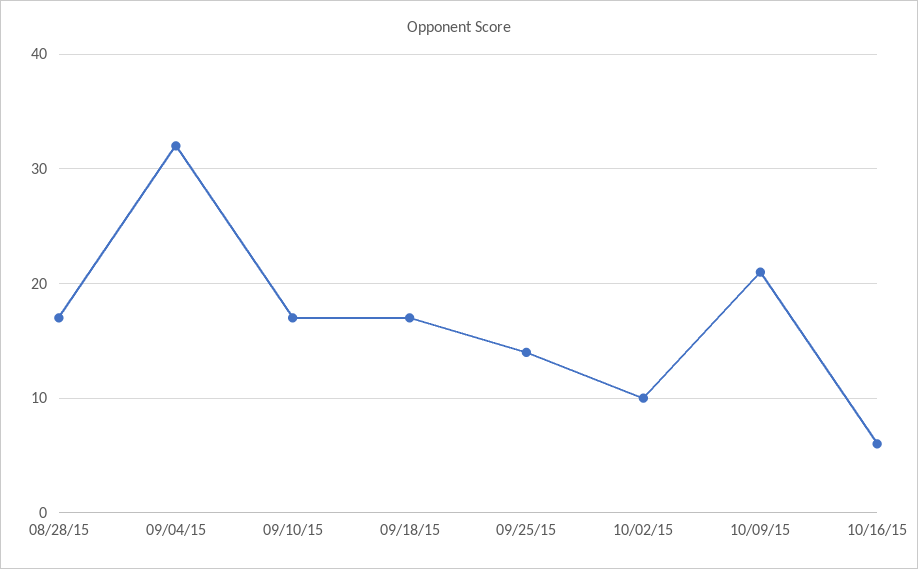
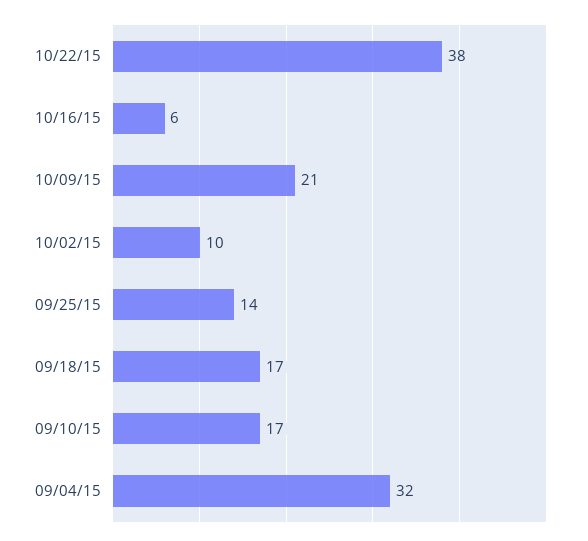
08/28/15: 17 -> none
10/22/15: none -> 38

